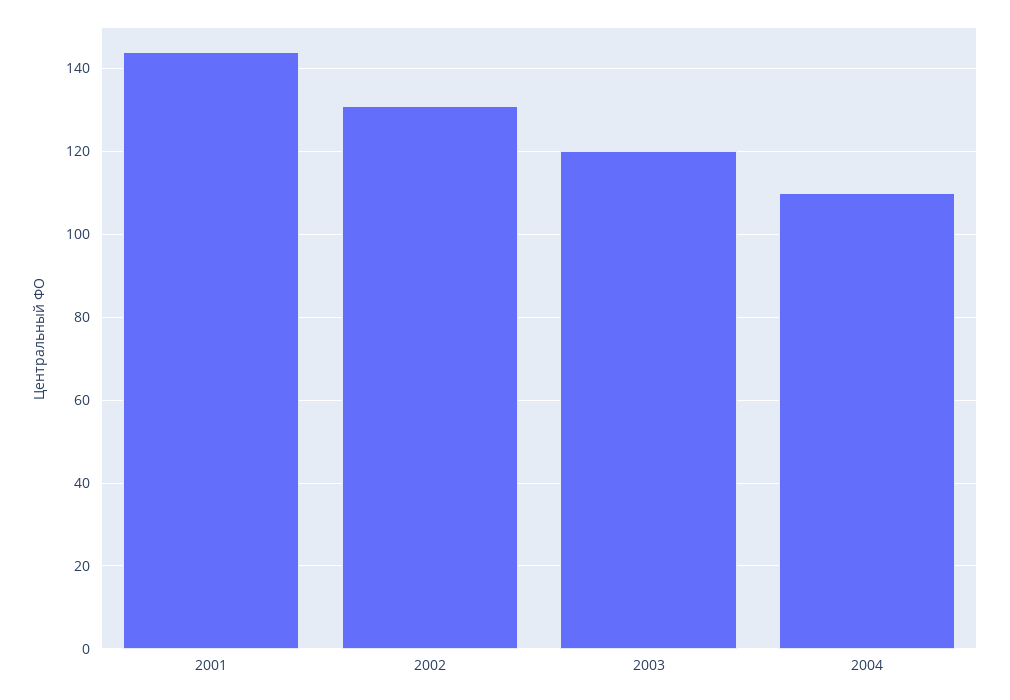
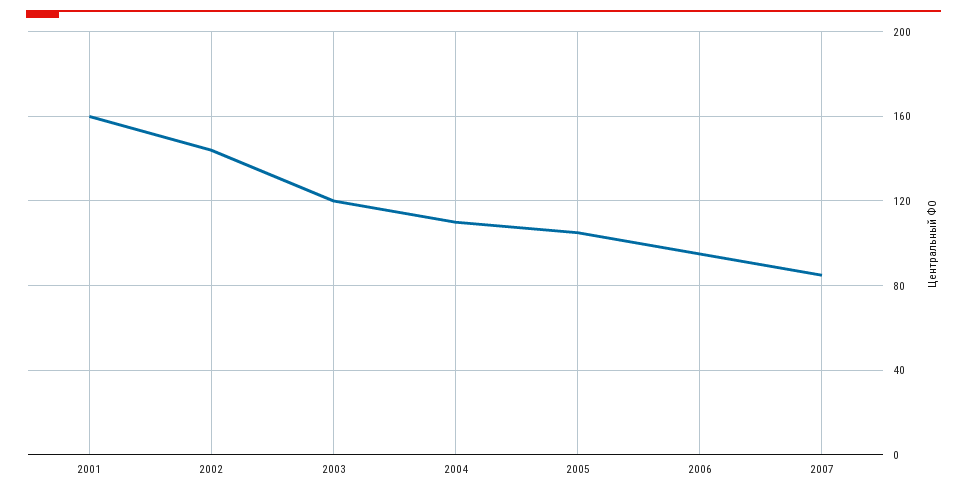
2001: 145 -> 160
2002: 130 -> 145
2005: none -> 105
2006: none -> 95
2007: none -> 85

